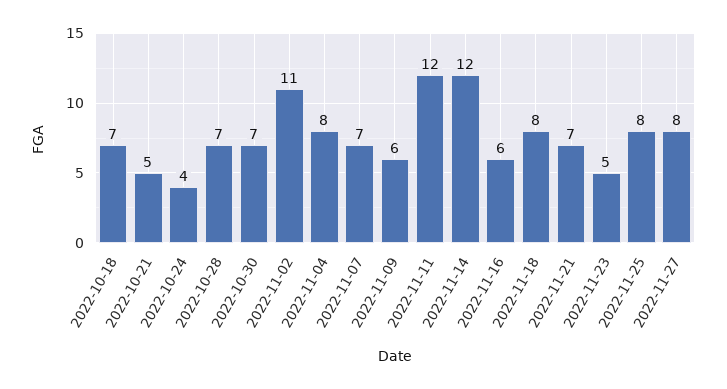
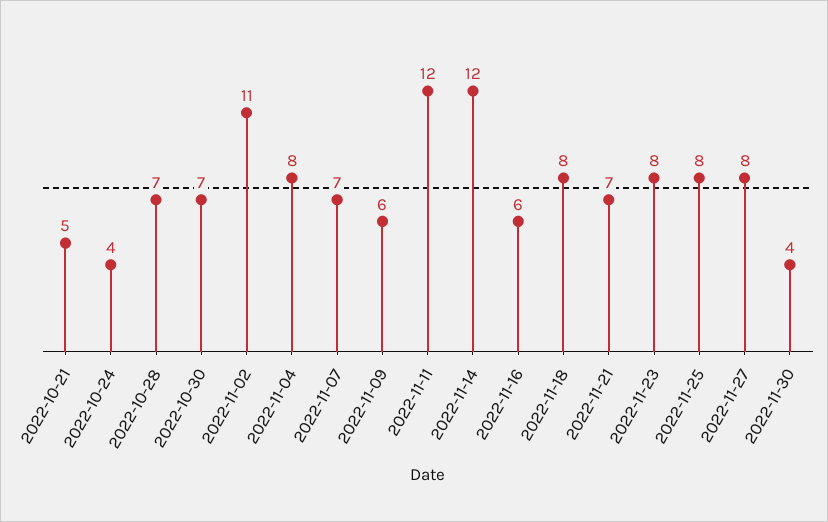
2022-10-18: 7 -> none
2022-11-23: 5 -> 8
2022-11-30: none -> 4

